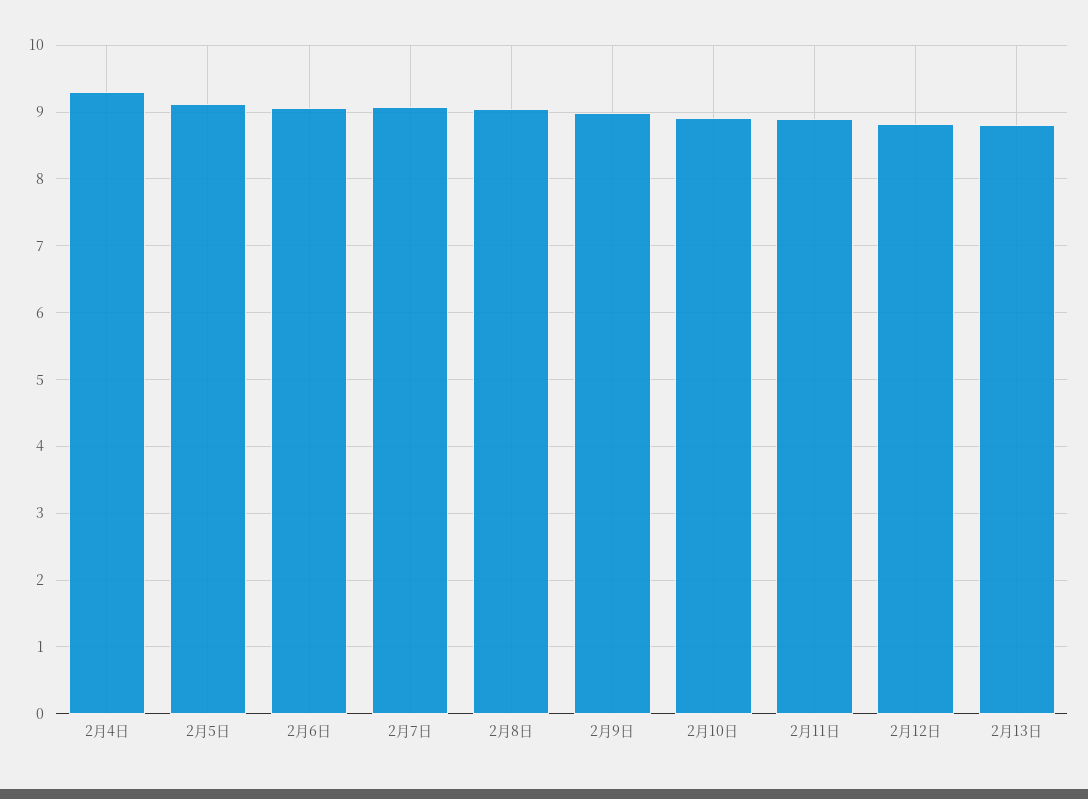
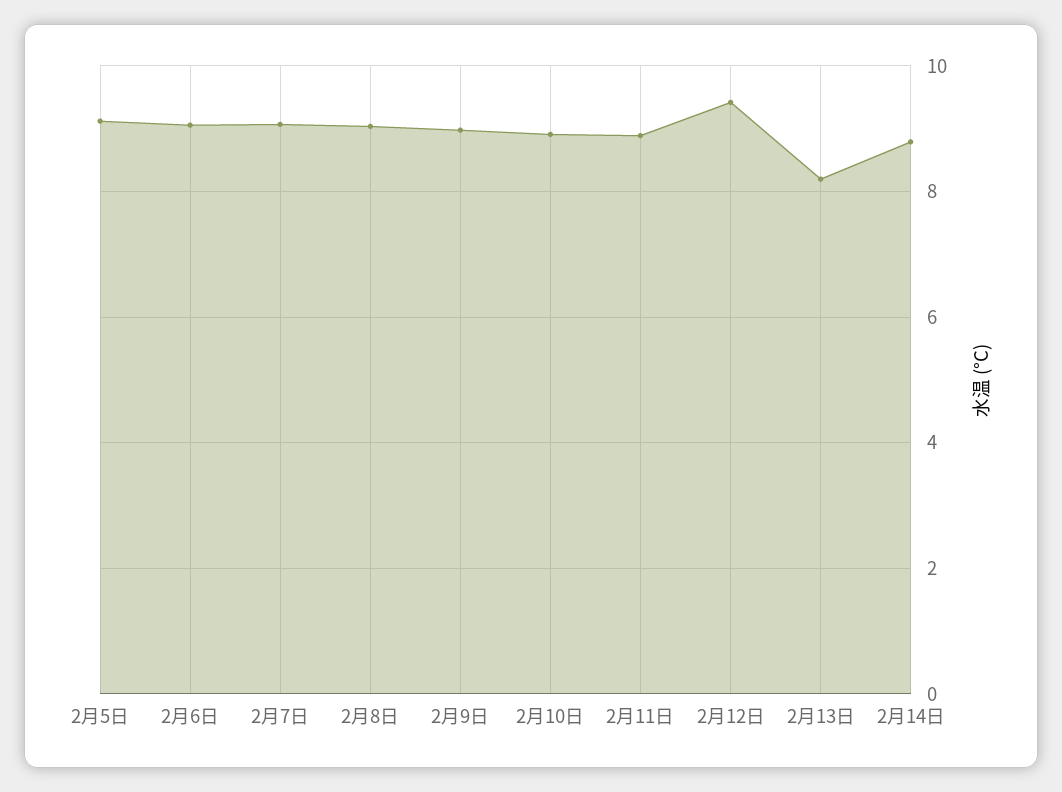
2月4日: 9.3 -> none
2月12日: 8.8 -> 9.4
2月13日: 8.8 -> 8.2
2月14日: none -> 8.8

